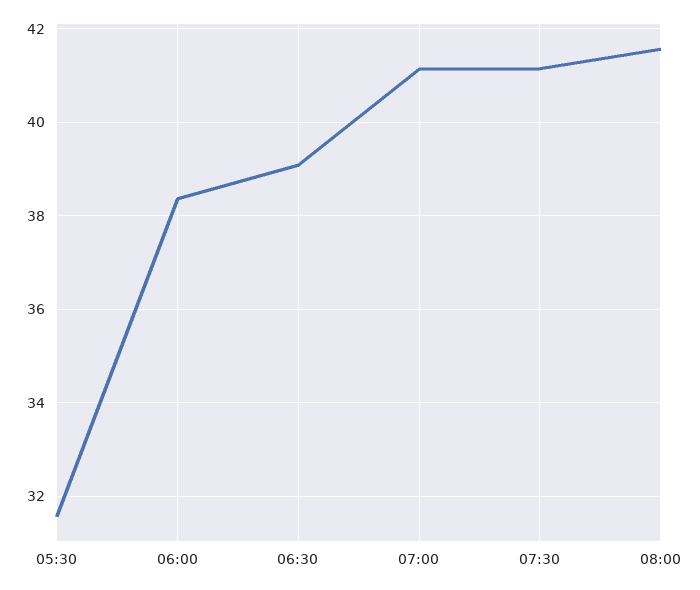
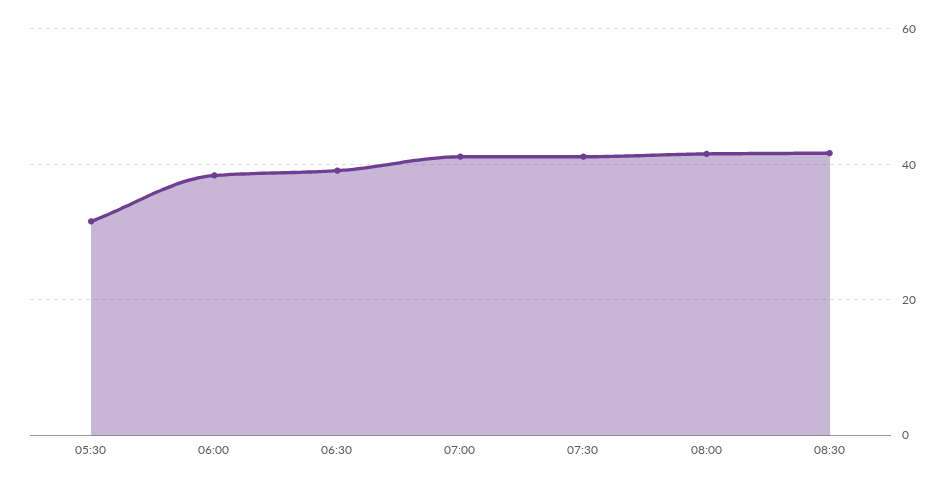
08:30: none -> 42

